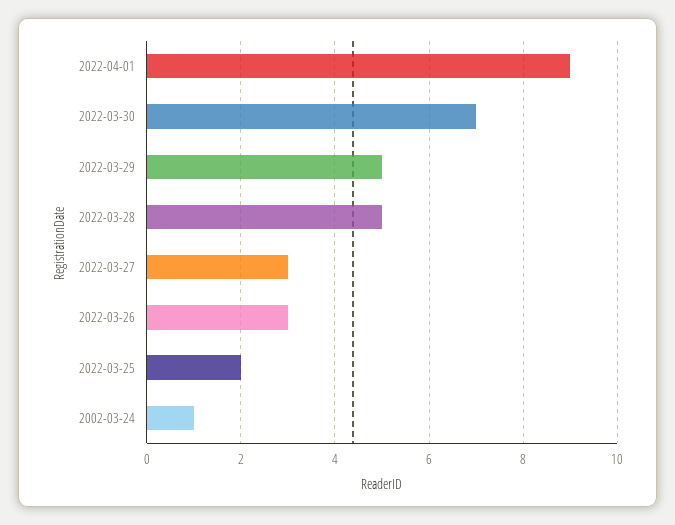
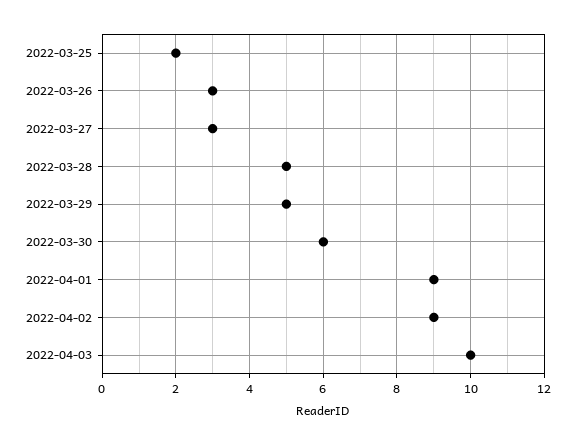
2022-03-30: 7 -> 6
2002-03-24: 1 -> none
2022-04-02: none -> 9
2022-04-03: none -> 10

